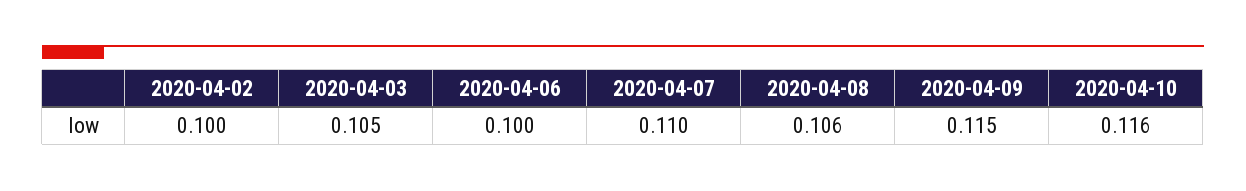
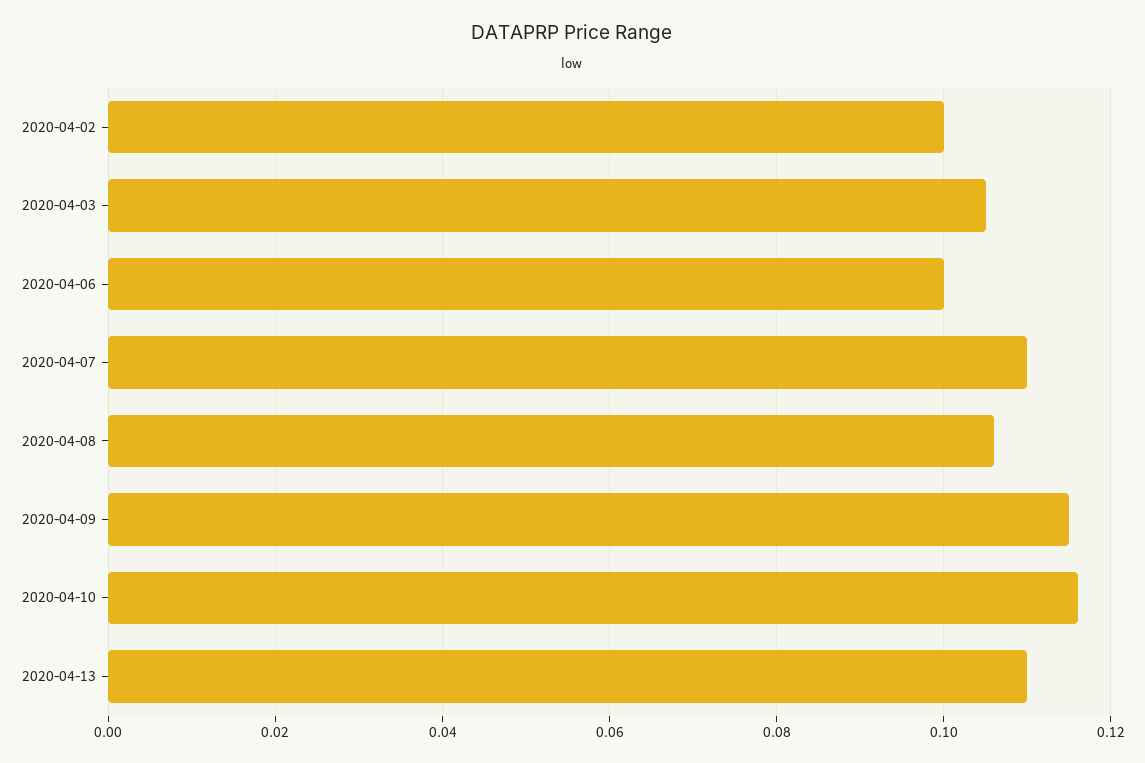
2020-04-13: none -> 0.11

